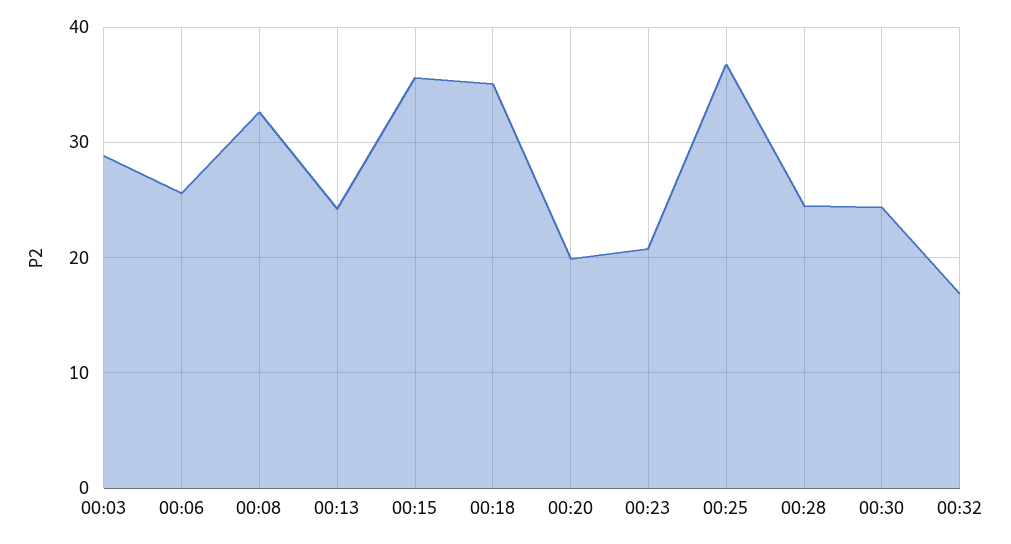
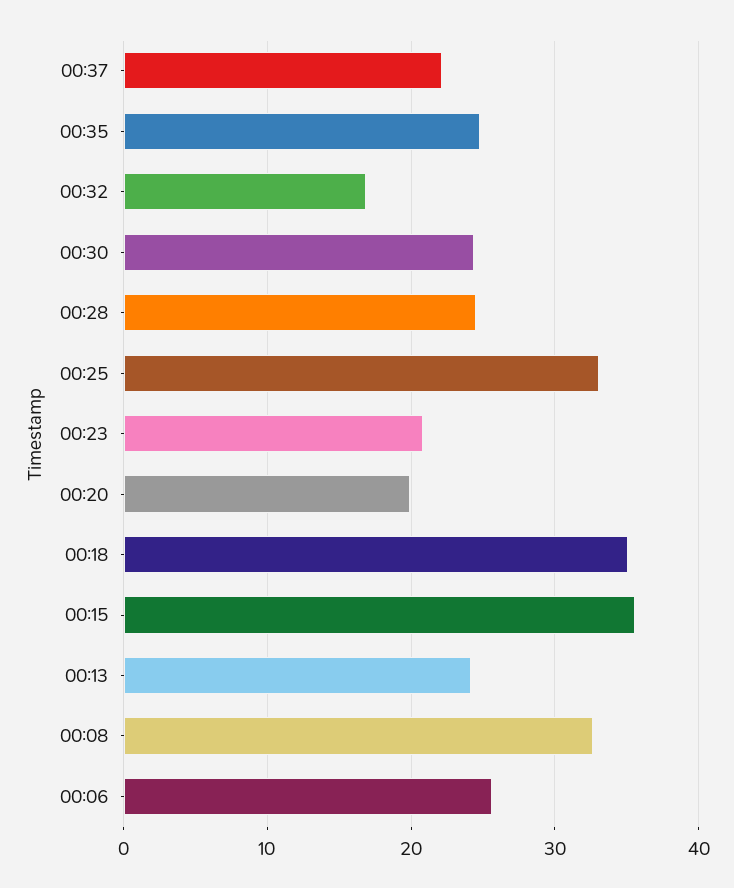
00:03: 29 -> none
00:25: 37 -> 33
00:37: none -> 22
00:35: none -> 25

